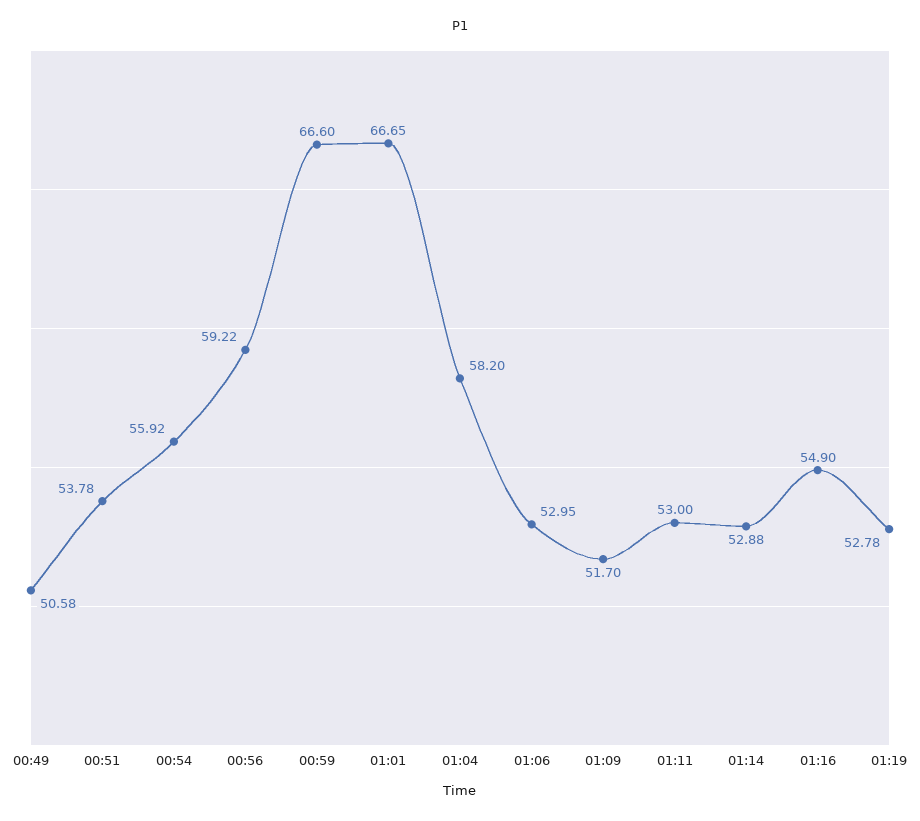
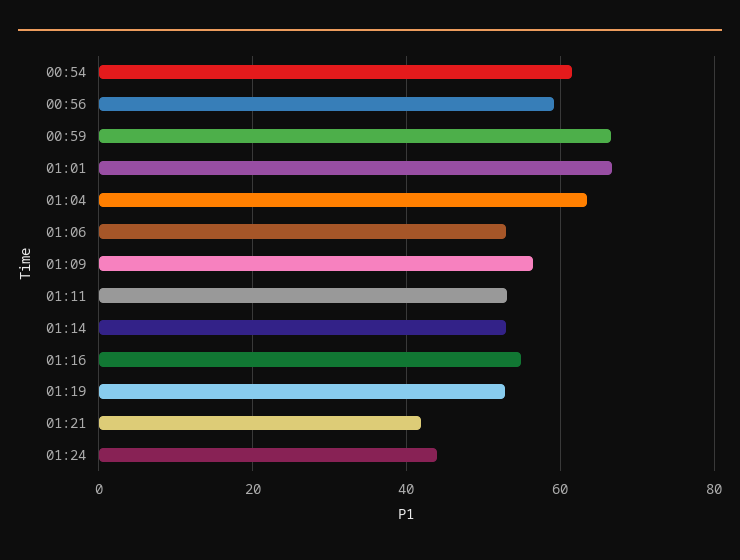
00:49: 50.58 -> none
00:51: 53.78 -> none
00:54: 55.92 -> 62
01:04: 58.2 -> 64
01:09: 51.7 -> 56
01:21: none -> 42
01:24: none -> 44

